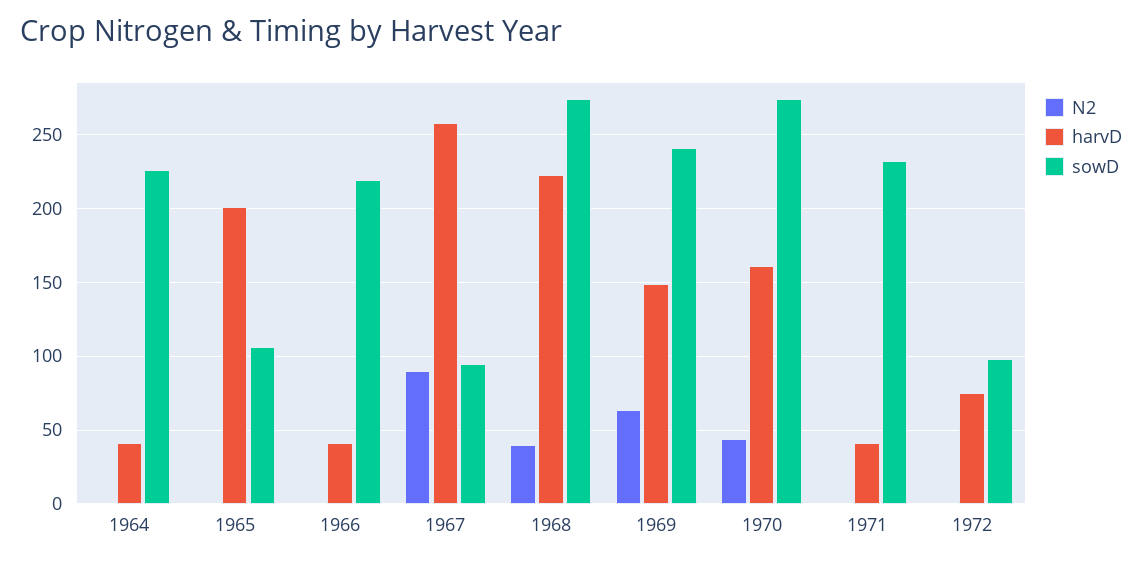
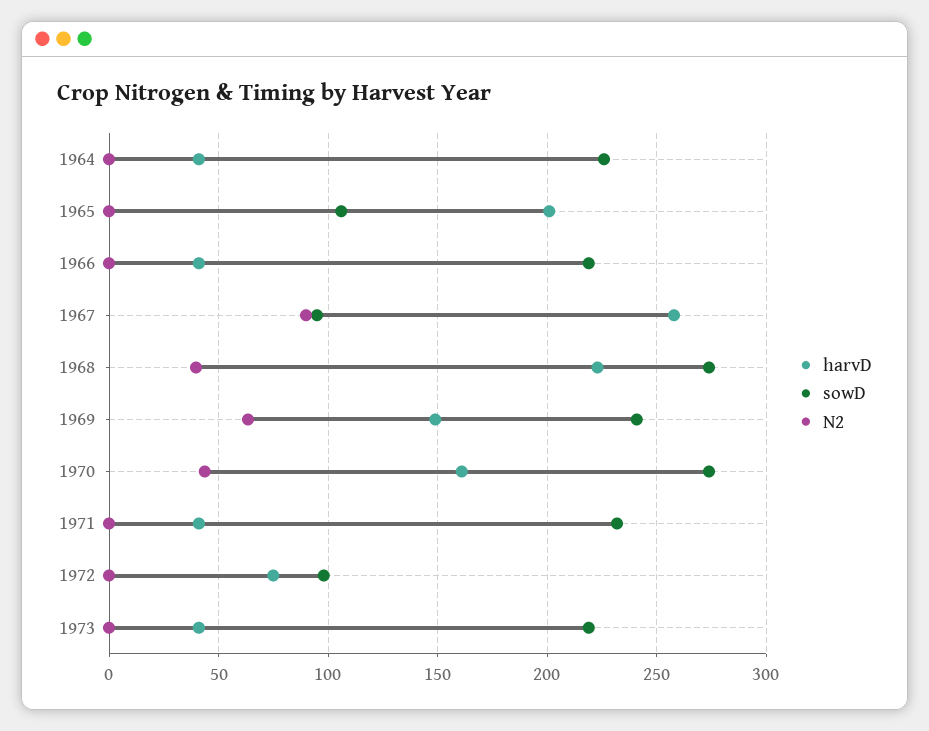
harvD, 1973: none -> 40
sowD, 1973: none -> 220
N2, 1973: none -> 0

